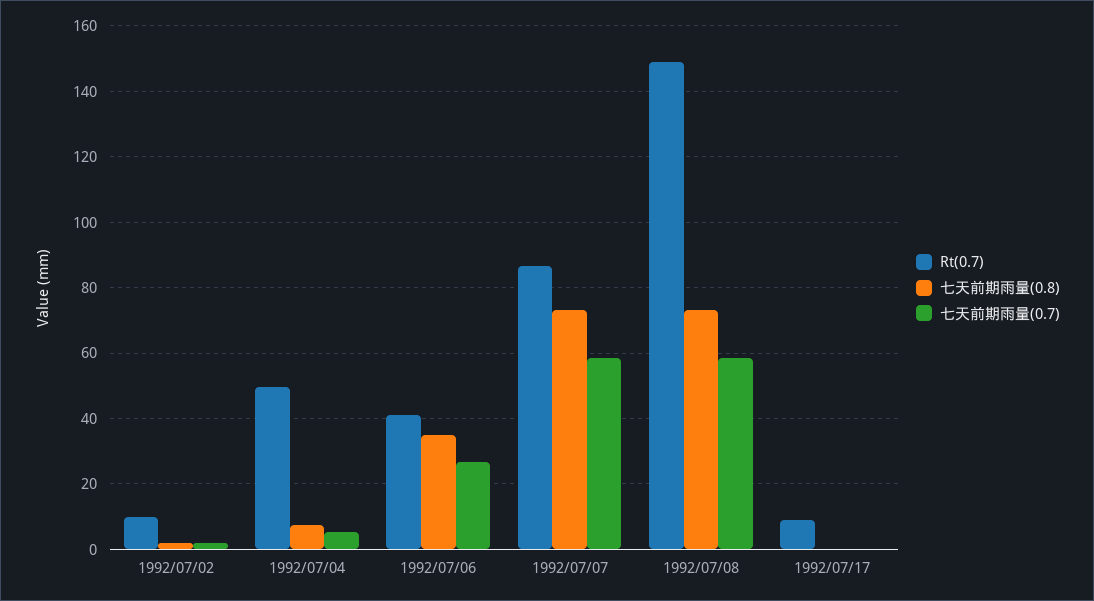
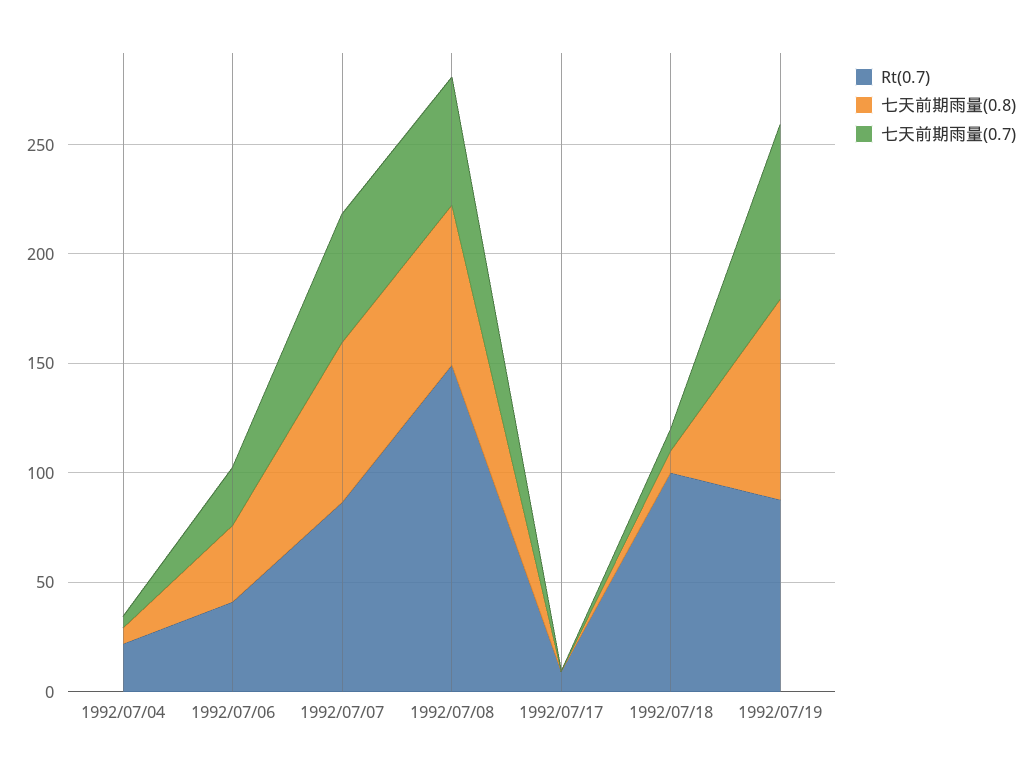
Rt(0.7), 1992/07/02: 10 -> none
七天前期雨量(0.8), 1992/07/02: 2 -> none
七天前期雨量(0.7), 1992/07/02: 2 -> none
Rt(0.7), 1992/07/04: 50 -> 20
Rt(0.7), 1992/07/18: none -> 100
七天前期雨量(0.8), 1992/07/18: none -> 10
七天前期雨量(0.7), 1992/07/18: none -> 10
Rt(0.7), 1992/07/19: none -> 90
七天前期雨量(0.8), 1992/07/19: none -> 90
七天前期雨量(0.7), 1992/07/19: none -> 80

